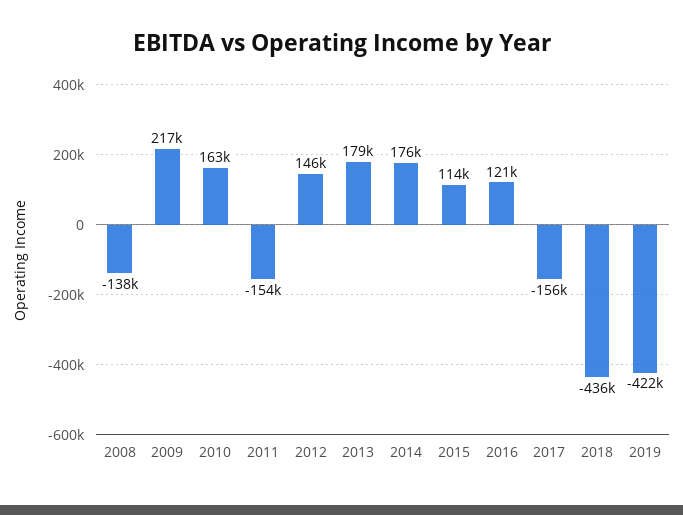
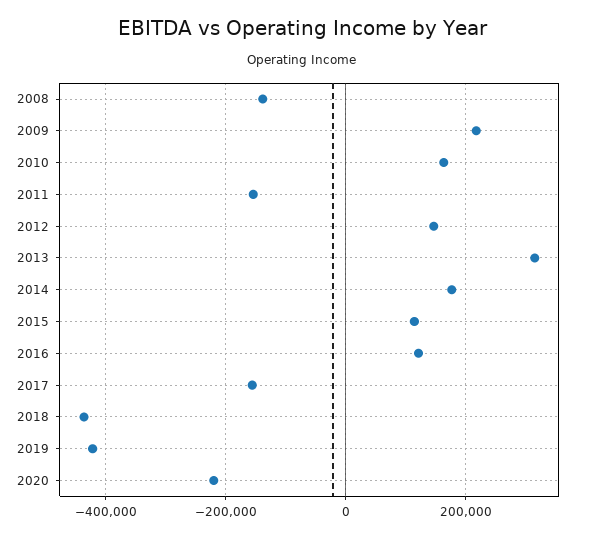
2013: 179000 -> 320000
2020: none -> -220000

